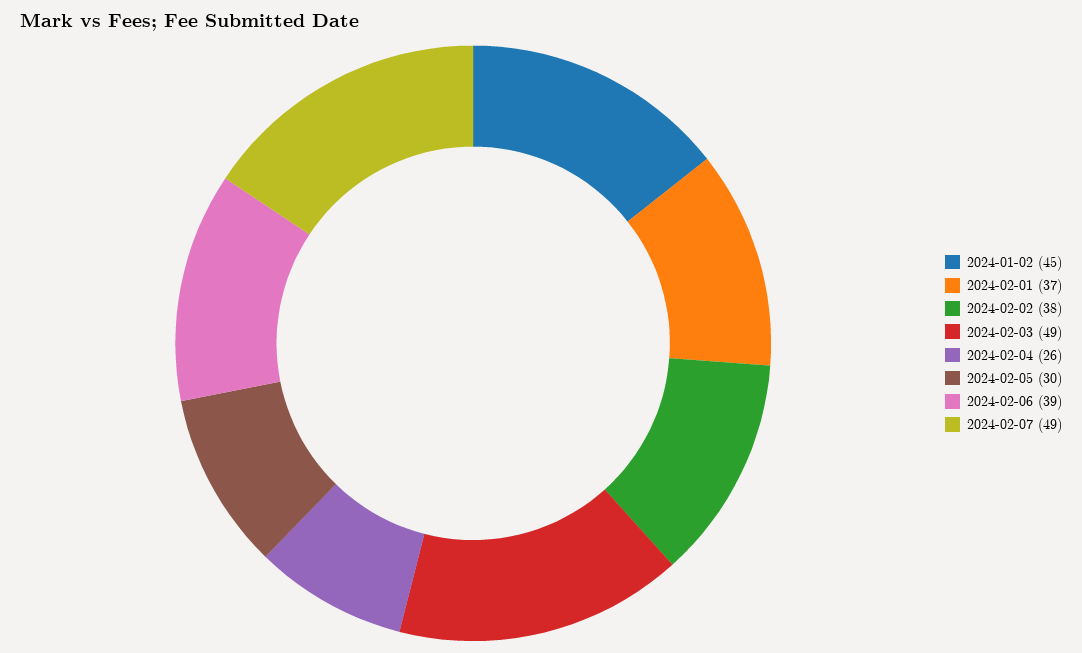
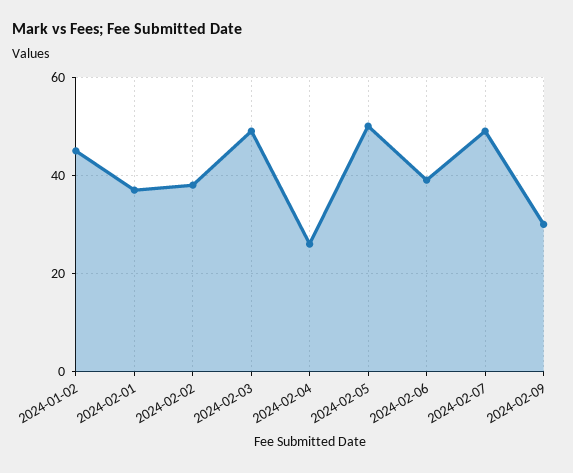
2024-02-05: 30 -> 50
2024-02-09: none -> 30

